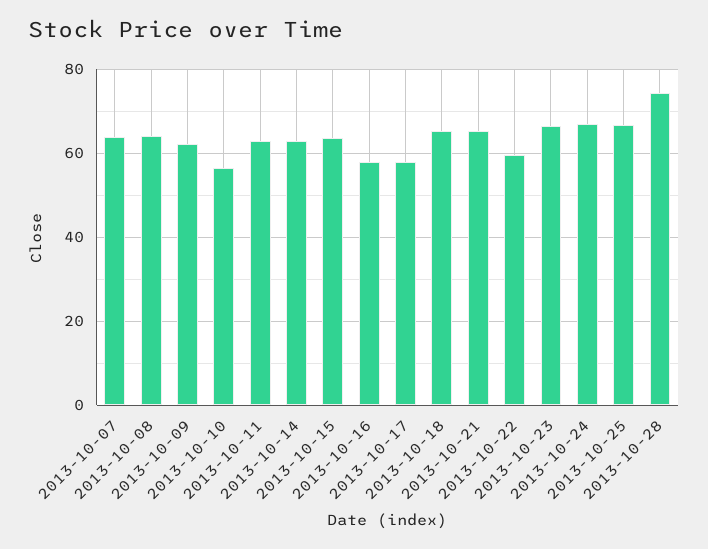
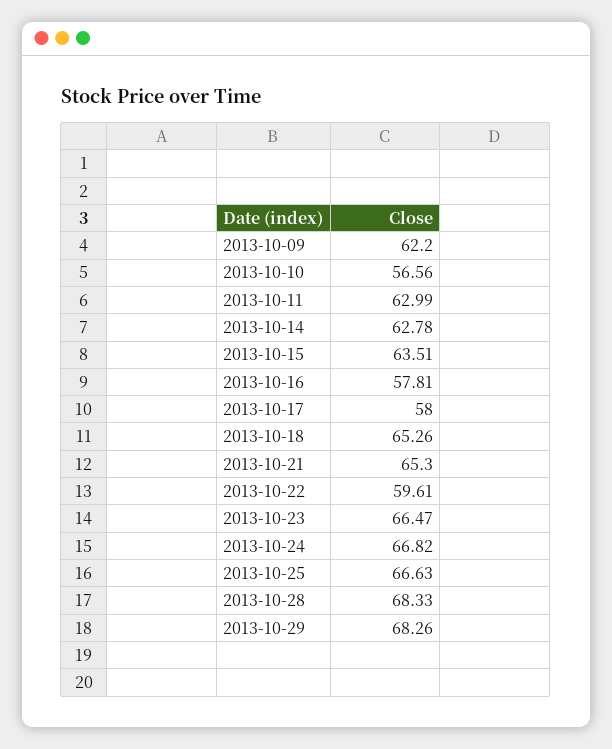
2013-10-07: 64 -> none
2013-10-08: 64 -> none
2013-10-28: 74 -> 68.33
2013-10-29: none -> 68.26

